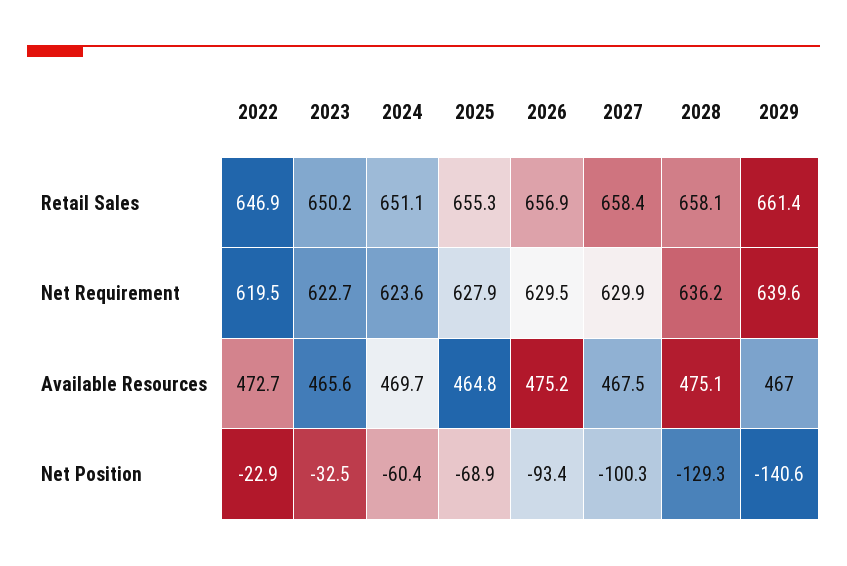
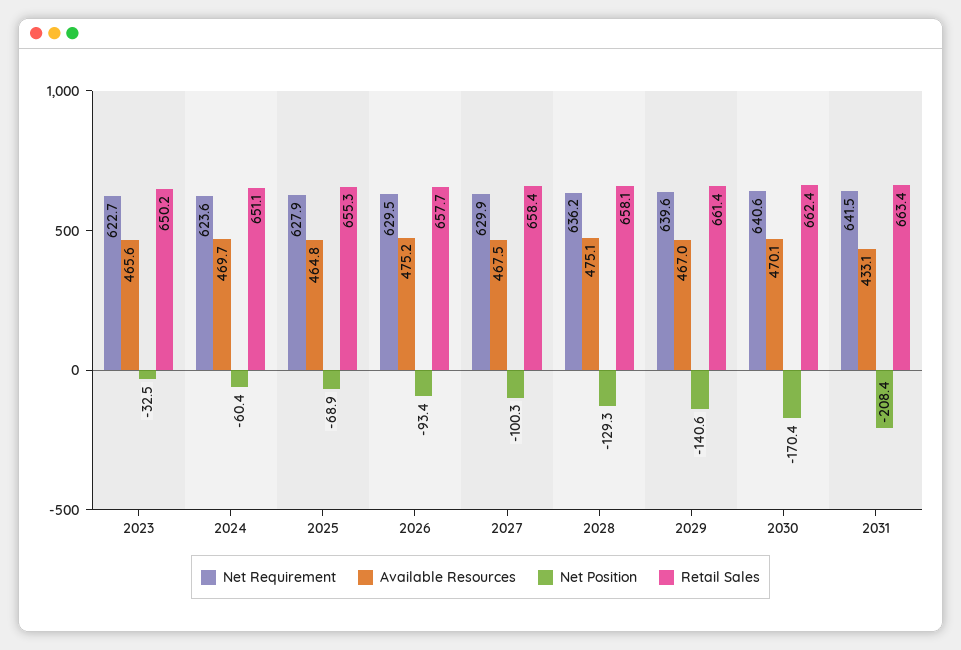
Retail Sales, 2022: 646.9 -> none
Retail Sales, 2026: 656.9 -> 657.7
Net Requirement, 2022: 619.5 -> none
Available Resources, 2022: 472.7 -> none
Net Position, 2022: -22.9 -> none
Net Requirement, 2030: none -> 640.6
Available Resources, 2030: none -> 470.1
Net Position, 2030: none -> -170.4
Retail Sales, 2030: none -> 662.4
Net Requirement, 2031: none -> 641.5
Available Resources, 2031: none -> 433.1
Net Position, 2031: none -> -208.4
Retail Sales, 2031: none -> 663.4

